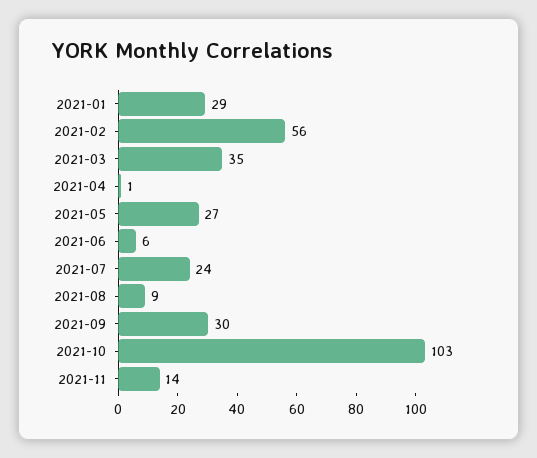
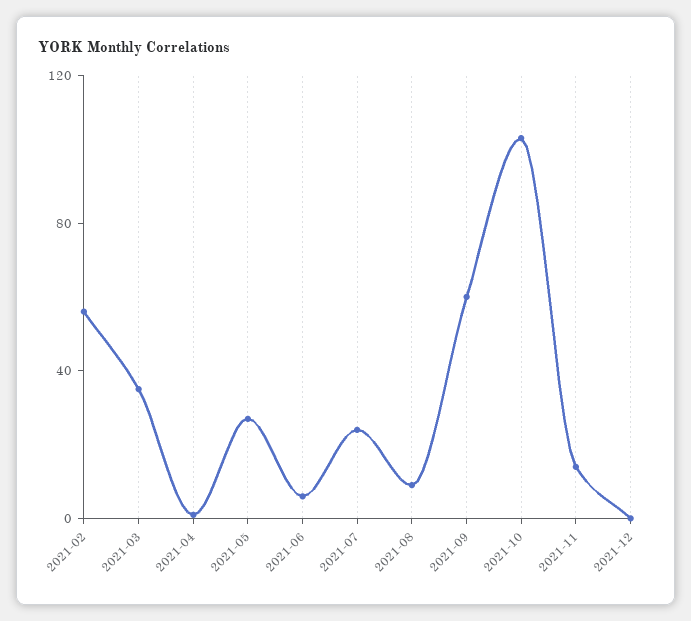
2021-01: 29 -> none
2021-09: 30 -> 60
2021-12: none -> 0

